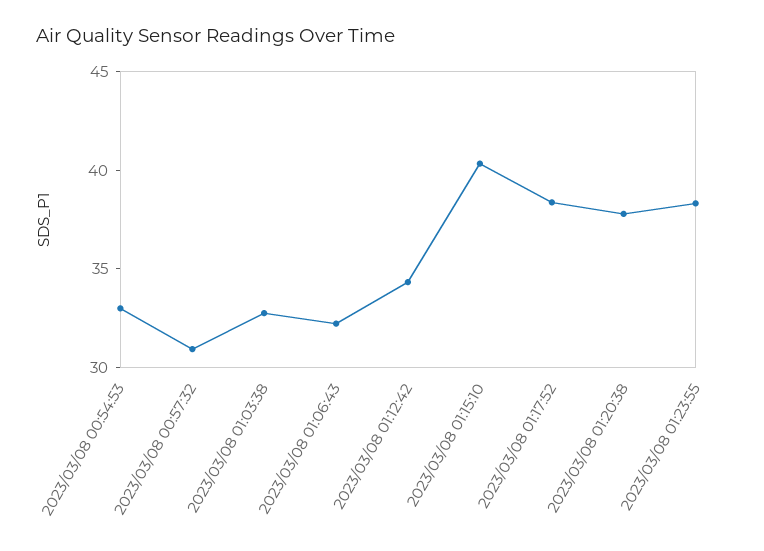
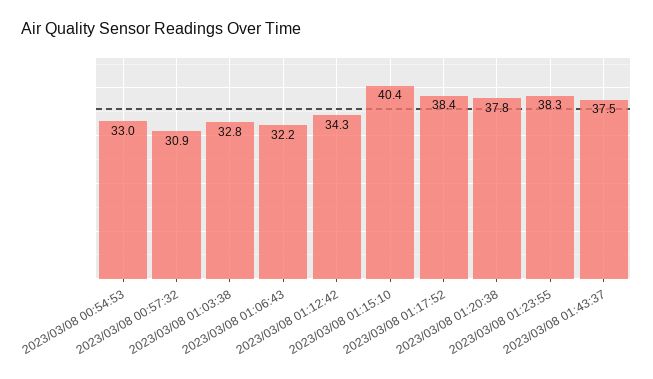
2023/03/08 01:43:37: none -> 37.5

